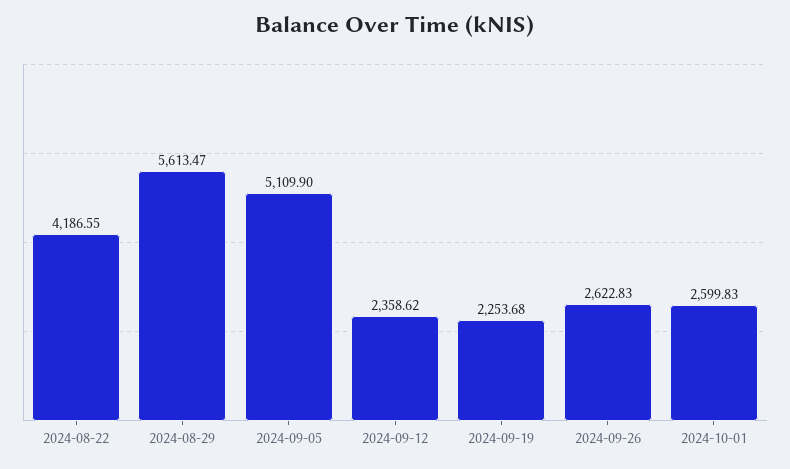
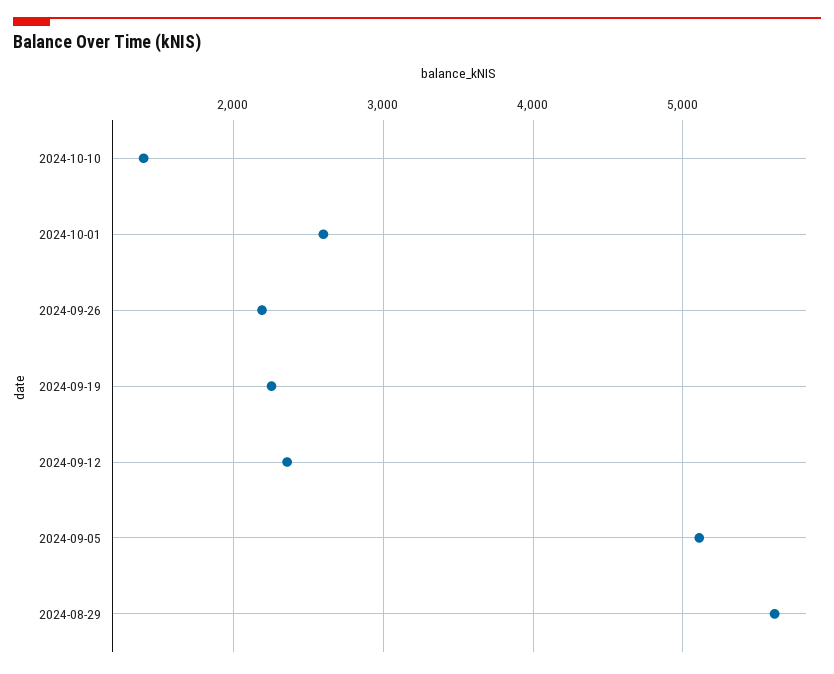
2024-08-22: 4186.55 -> none
2024-09-26: 2622.83 -> 2200
2024-10-10: none -> 1400

